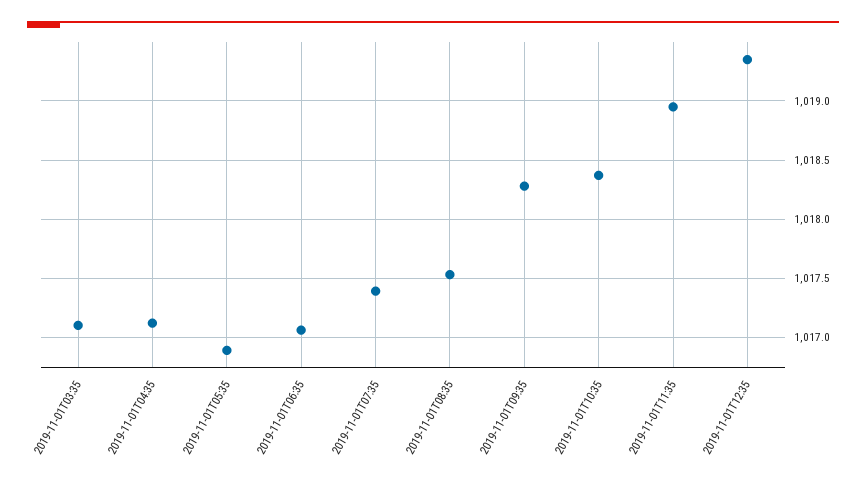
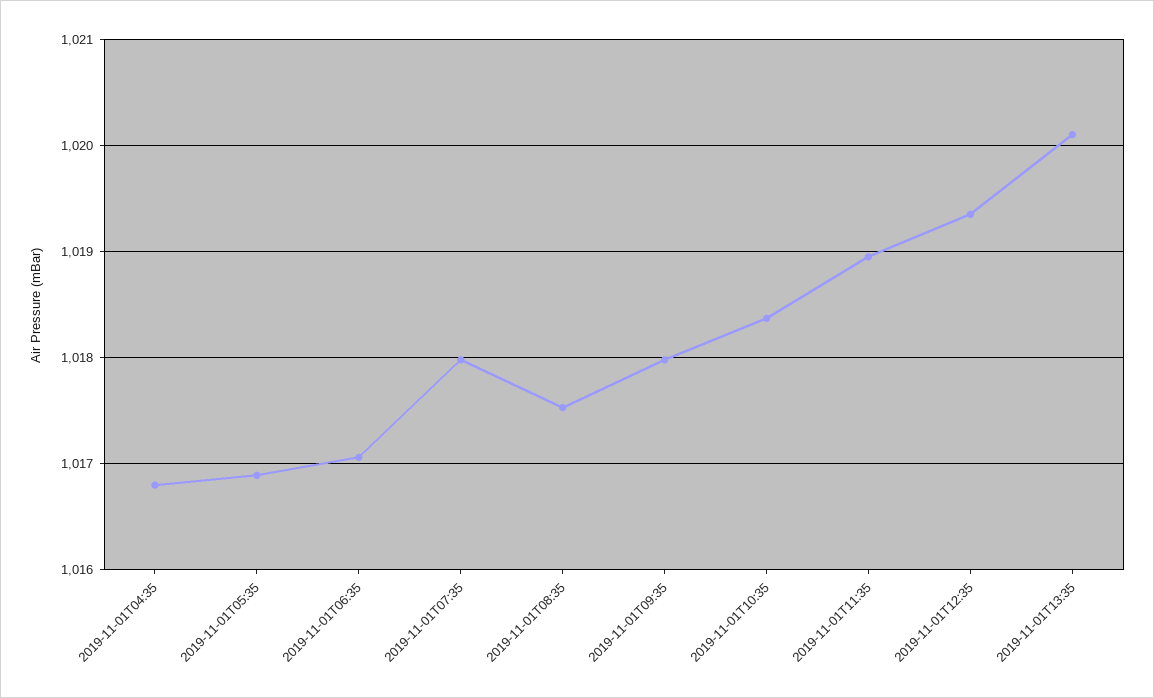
2019-11-01T03:35: 1017.1 -> none
2019-11-01T04:35: 1017.1 -> 1016.8
2019-11-01T07:35: 1017.4 -> 1018
2019-11-01T09:35: 1018.3 -> 1018
2019-11-01T13:35: none -> 1020.1

